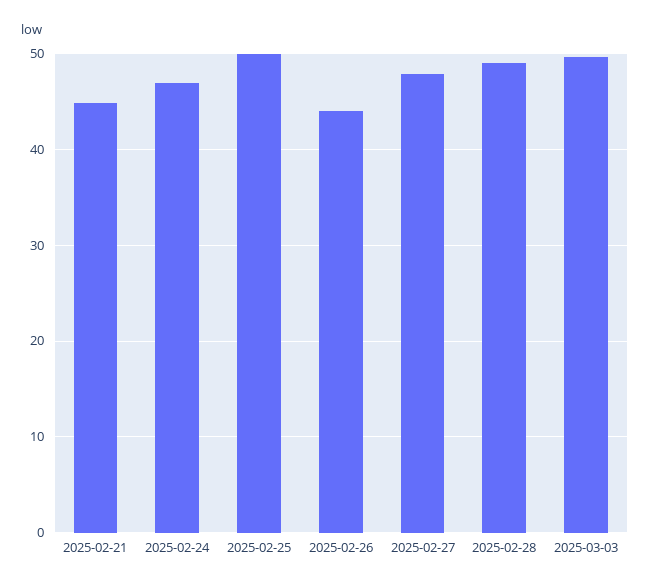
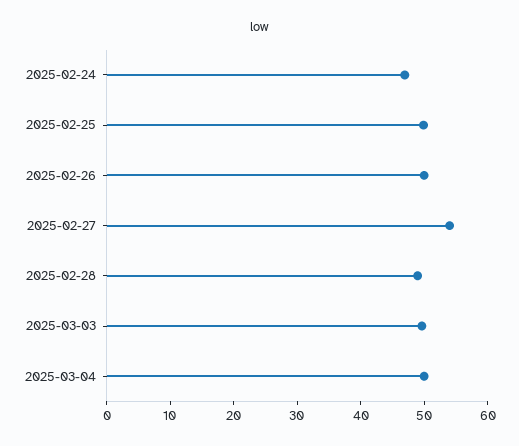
2025-02-21: 45 -> none
2025-02-26: 44 -> 50
2025-02-27: 48 -> 54
2025-03-04: none -> 50

